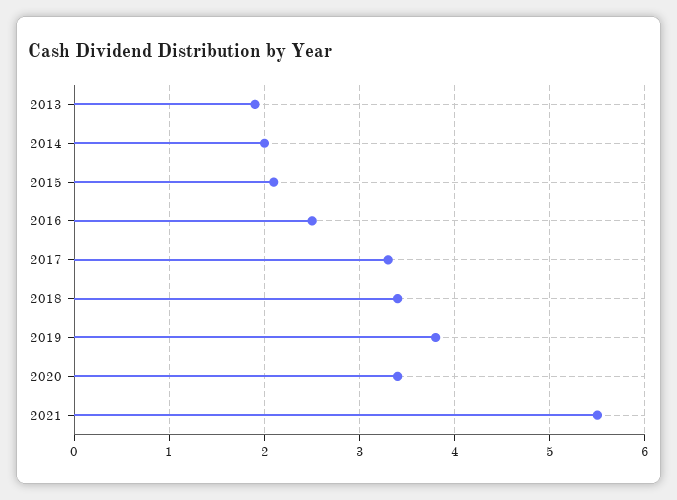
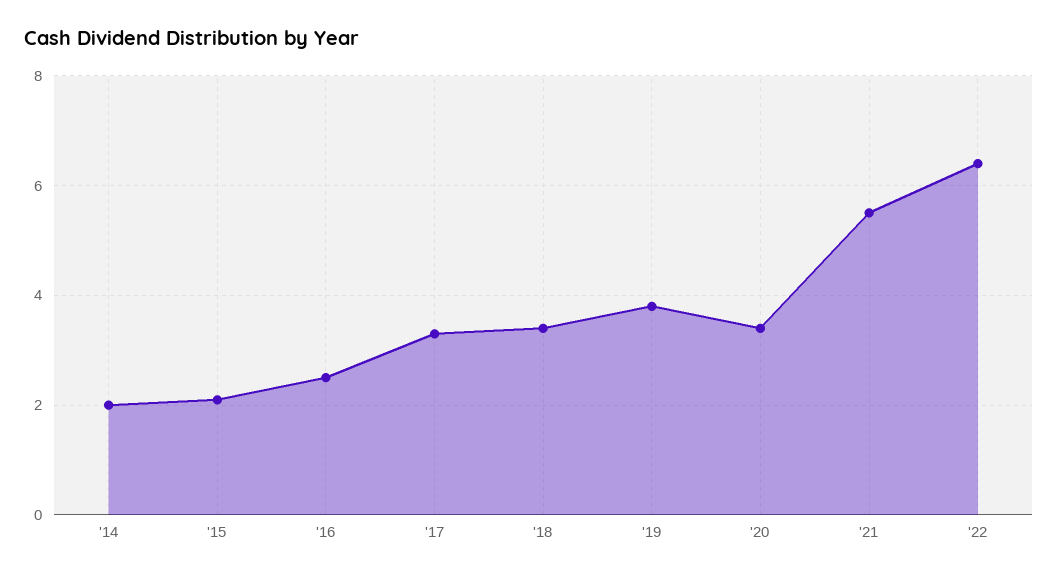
2013: 1.9 -> none
'22: none -> 6.4

